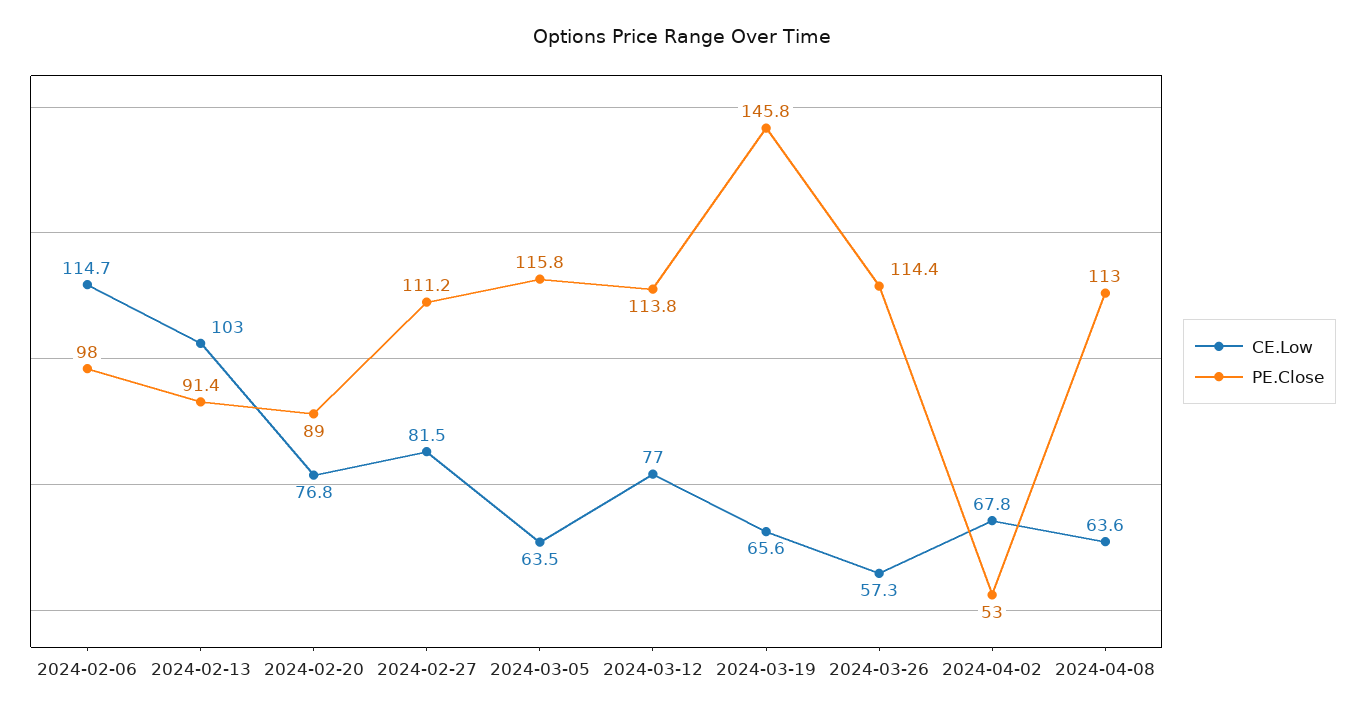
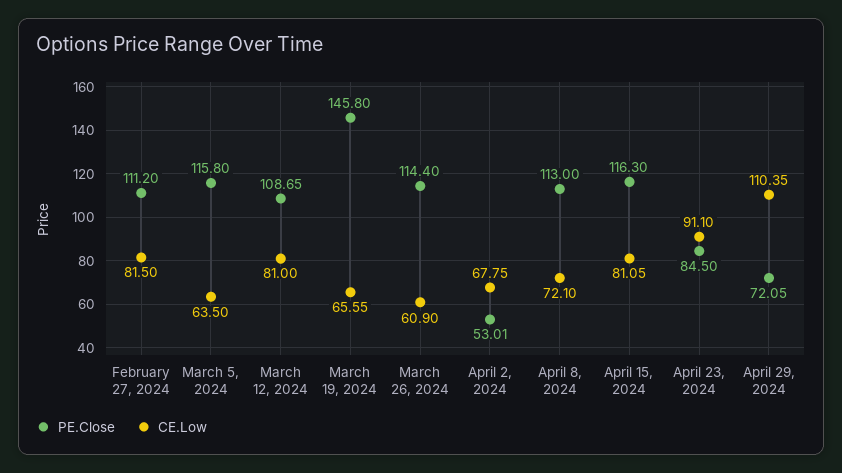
CE.Low, 2024-02-06: 114.7 -> none
PE.Close, 2024-02-06: 98 -> none
CE.Low, 2024-02-13: 103 -> none
PE.Close, 2024-02-13: 91.4 -> none
CE.Low, 2024-02-20: 76.8 -> none
PE.Close, 2024-02-20: 89 -> none
CE.Low, 2024-03-12: 77 -> 81
PE.Close, 2024-03-12: 113.8 -> 108.65
CE.Low, 2024-03-26: 57.3 -> 60.9
CE.Low, 2024-04-08: 63.6 -> 72.1
PE.Close, April 15, 2024: none -> 116.3
CE.Low, April 15, 2024: none -> 81.05
PE.Close, April 23, 2024: none -> 84.5
CE.Low, April 23, 2024: none -> 91.1
PE.Close, April 29, 2024: none -> 72.05
CE.Low, April 29, 2024: none -> 110.35

